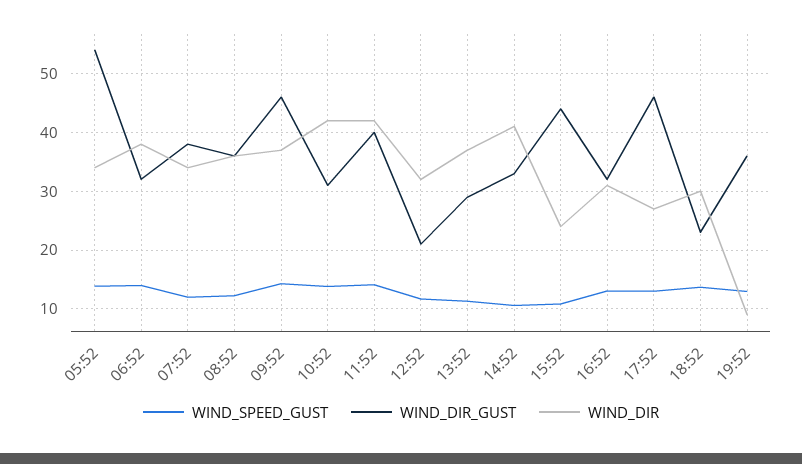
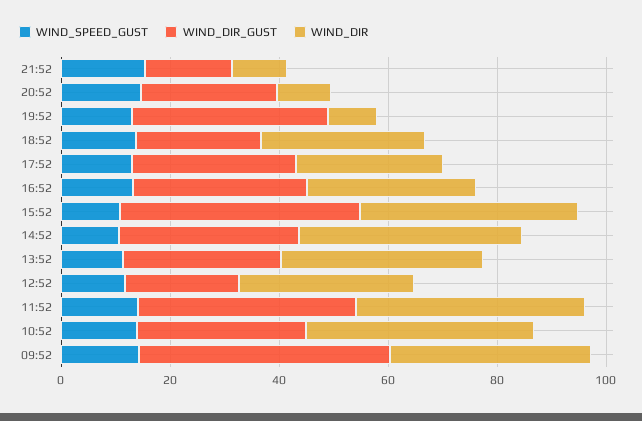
WIND_SPEED_GUST, 05:52: 14 -> none
WIND_DIR_GUST, 05:52: 54 -> none
WIND_DIR, 05:52: 34 -> none
WIND_SPEED_GUST, 06:52: 14 -> none
WIND_DIR_GUST, 06:52: 32 -> none
WIND_DIR, 06:52: 38 -> none
WIND_SPEED_GUST, 07:52: 12 -> none
WIND_DIR_GUST, 07:52: 38 -> none
WIND_DIR, 07:52: 34 -> none
WIND_SPEED_GUST, 08:52: 12 -> none
WIND_DIR_GUST, 08:52: 36 -> none
WIND_DIR, 08:52: 36 -> none
WIND_DIR, 15:52: 24 -> 40
WIND_DIR_GUST, 17:52: 46 -> 30
WIND_SPEED_GUST, 21:52: none -> 15
WIND_DIR_GUST, 21:52: none -> 15
WIND_DIR, 21:52: none -> 10
WIND_SPEED_GUST, 20:52: none -> 15
WIND_DIR_GUST, 20:52: none -> 25
WIND_DIR, 20:52: none -> 10

